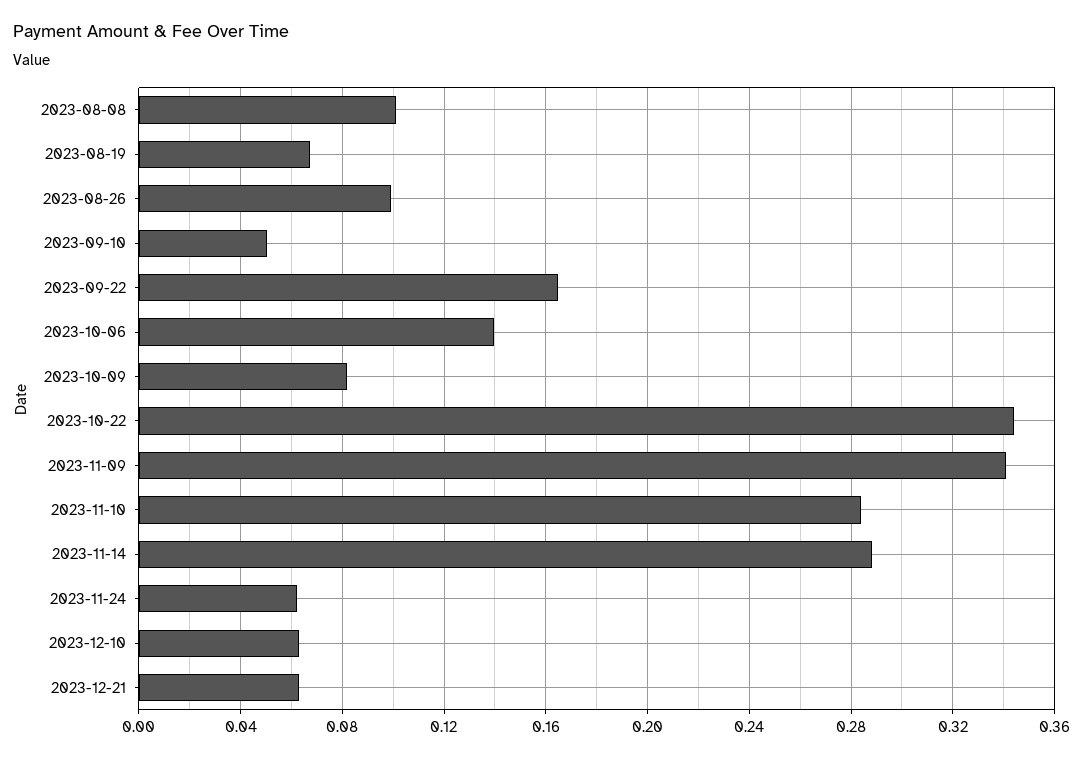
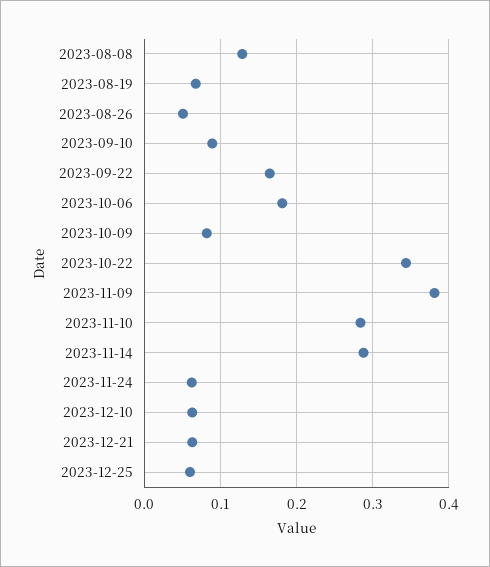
2023-08-08: 0.1 -> 0.13
2023-08-26: 0.1 -> 0.05
2023-09-10: 0.05 -> 0.09
2023-10-06: 0.14 -> 0.18
2023-11-09: 0.34 -> 0.38
2023-12-25: none -> 0.06

